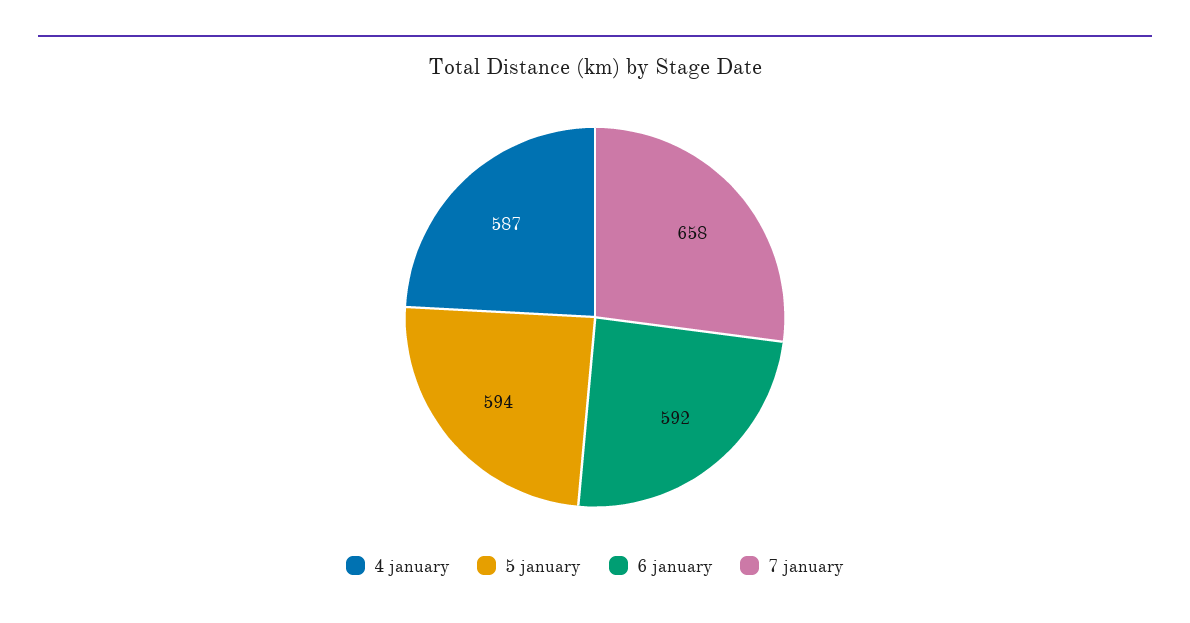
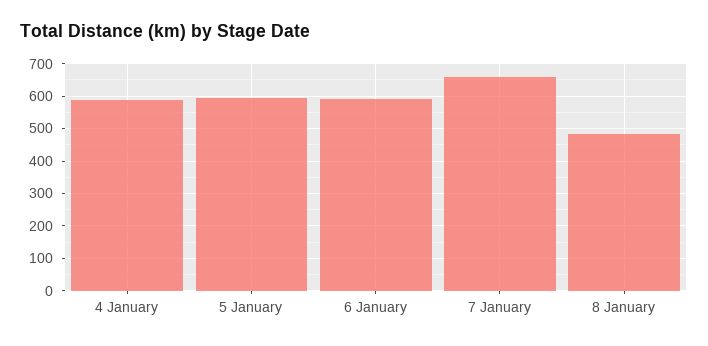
8 January: none -> 480

